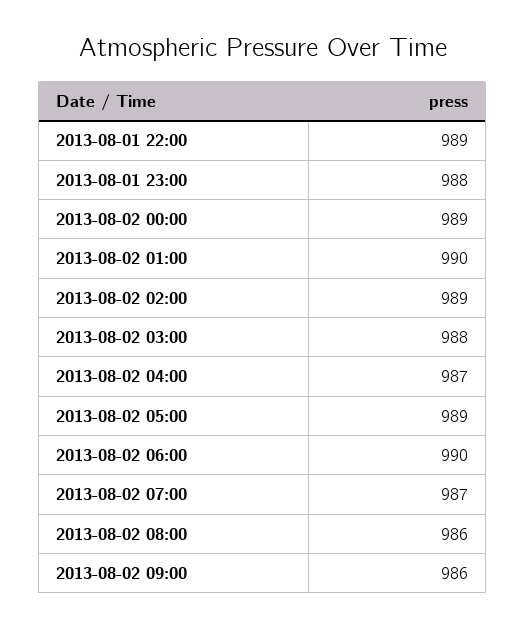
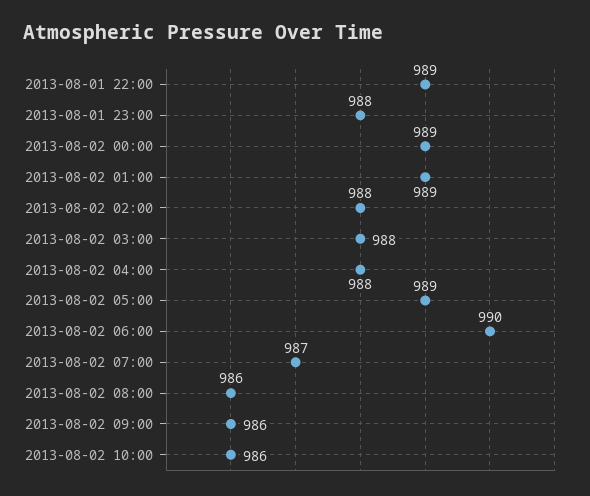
2013-08-02 01:00: 990 -> 989
2013-08-02 02:00: 989 -> 988
2013-08-02 04:00: 987 -> 988
2013-08-02 10:00: none -> 986

